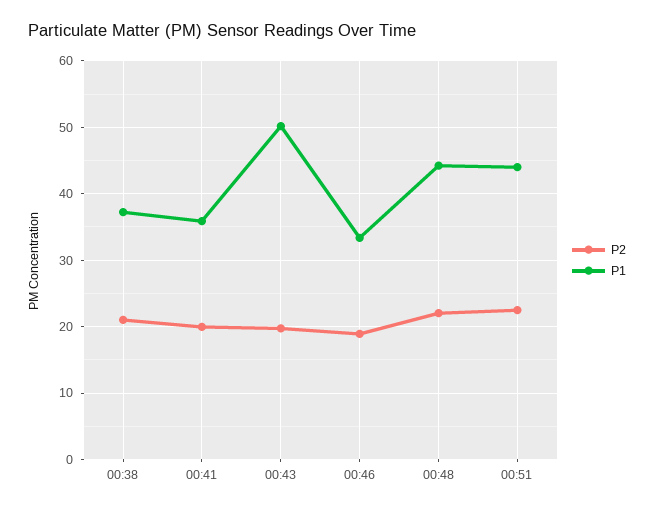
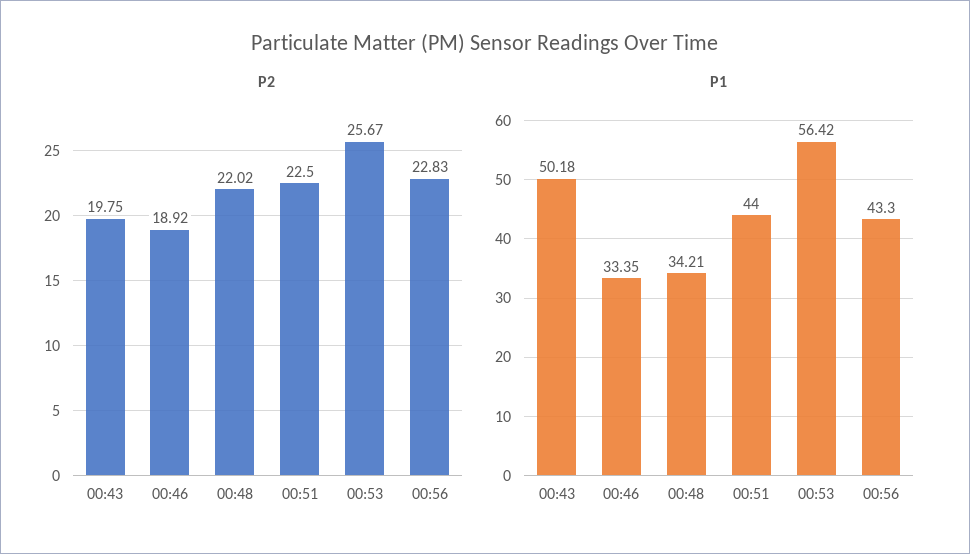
P2, 00:38: 21 -> none
P1, 00:38: 37 -> none
P2, 00:41: 20 -> none
P1, 00:41: 36 -> none
P1, 00:48: 44 -> 34.21
P2, 00:53: none -> 25.67
P2, 00:56: none -> 22.83
P1, 00:53: none -> 56.42
P1, 00:56: none -> 43.3

